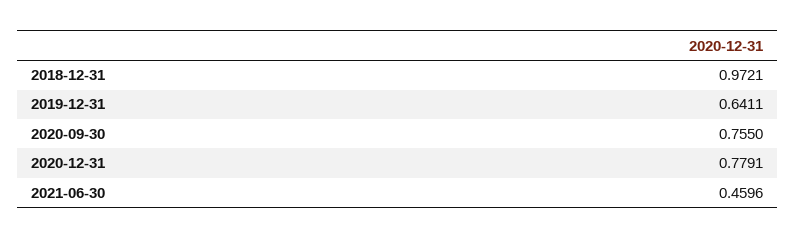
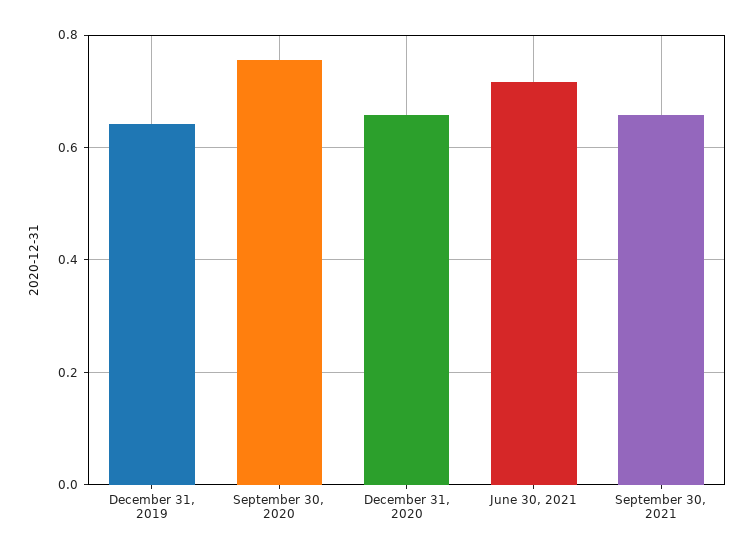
2018-12-31: 0.9721 -> none
2020-12-31: 0.7791 -> 0.66
2021-06-30: 0.4596 -> 0.72
September 30, 2021: none -> 0.66

